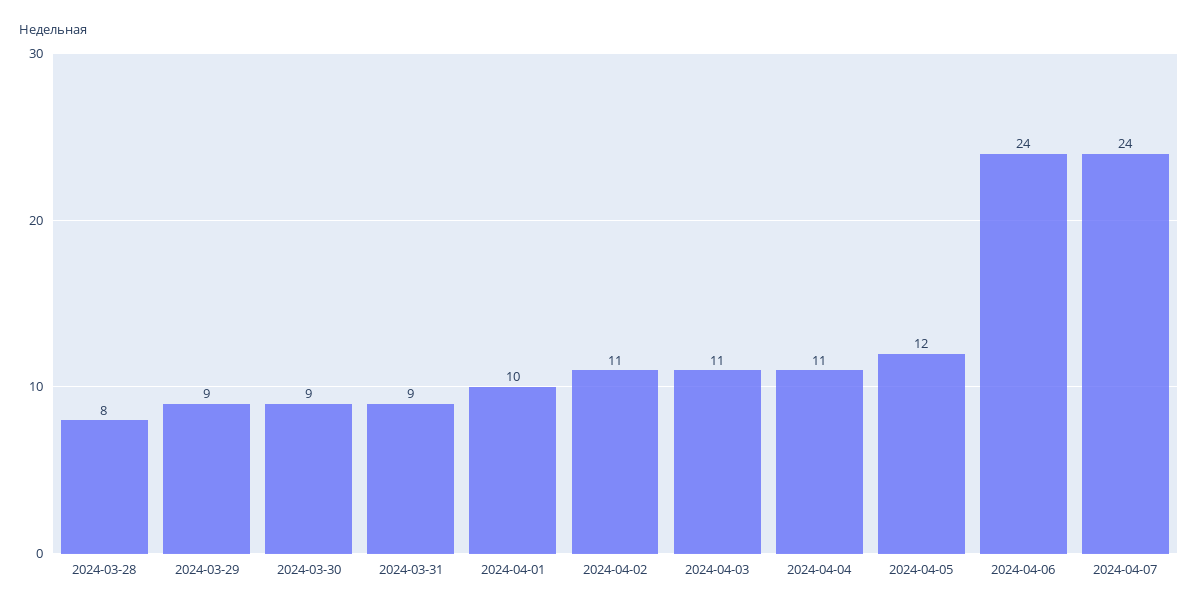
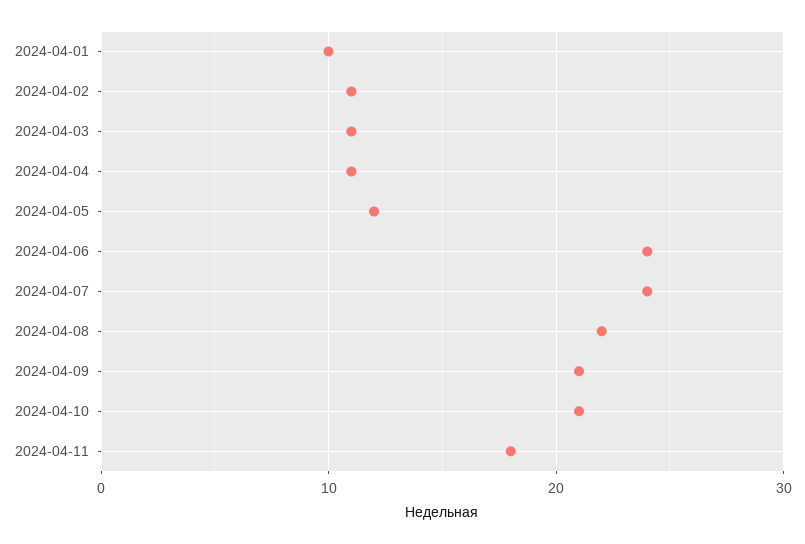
2024-03-28: 8 -> none
2024-03-29: 9 -> none
2024-03-30: 9 -> none
2024-03-31: 9 -> none
2024-04-08: none -> 22
2024-04-09: none -> 21
2024-04-10: none -> 21
2024-04-11: none -> 18

